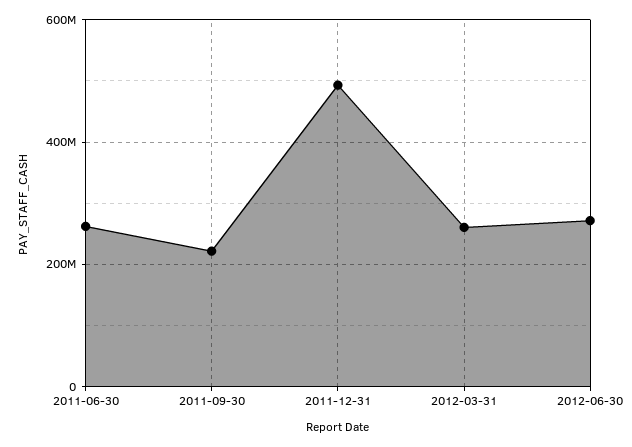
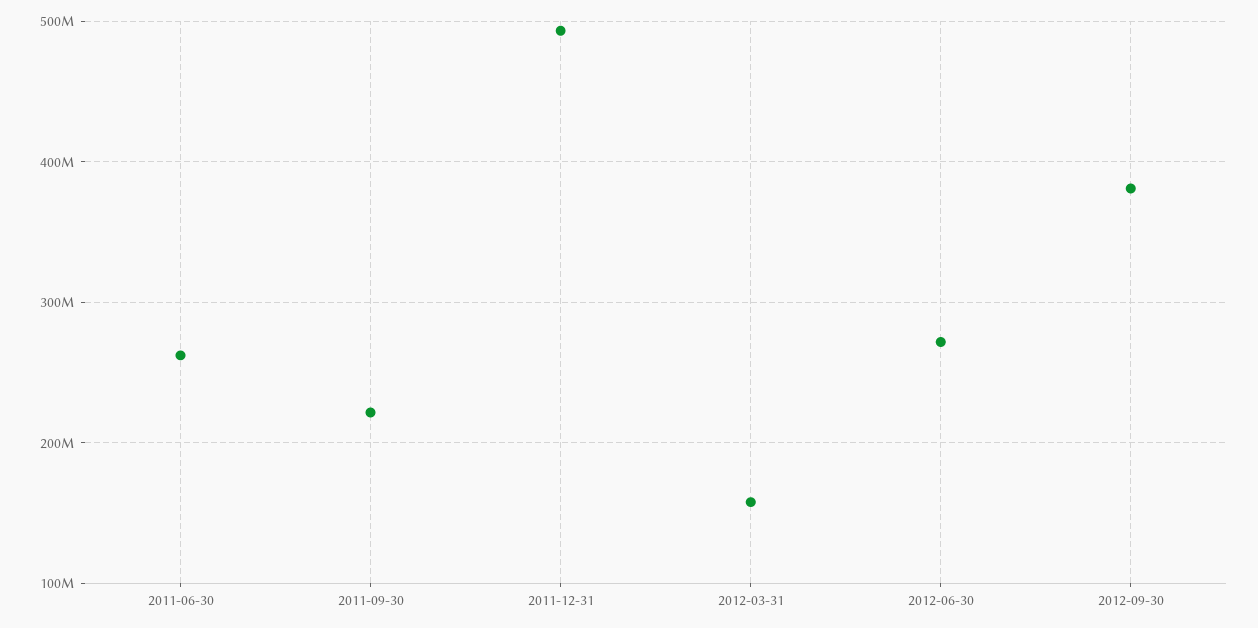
2012-03-31: 260000000 -> 160000000
2012-09-30: none -> 380000000

